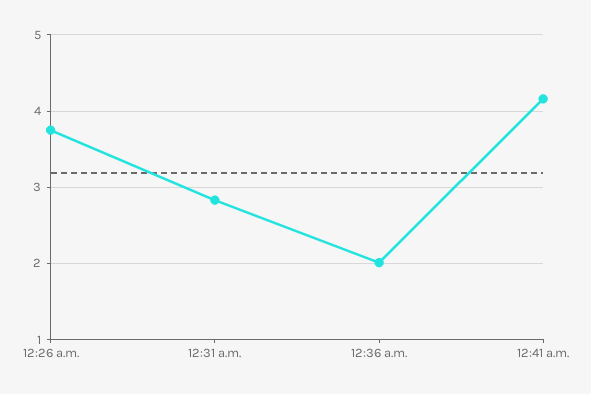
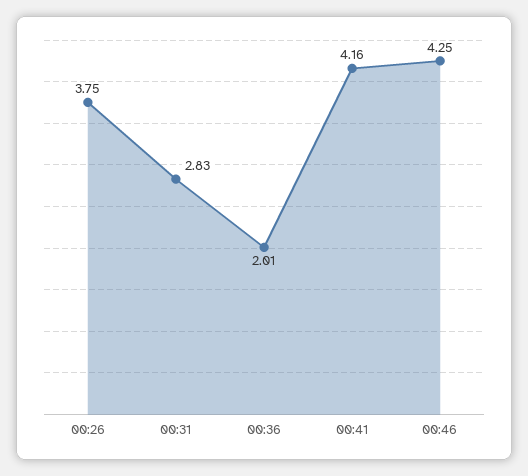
00:46: none -> 4.25

